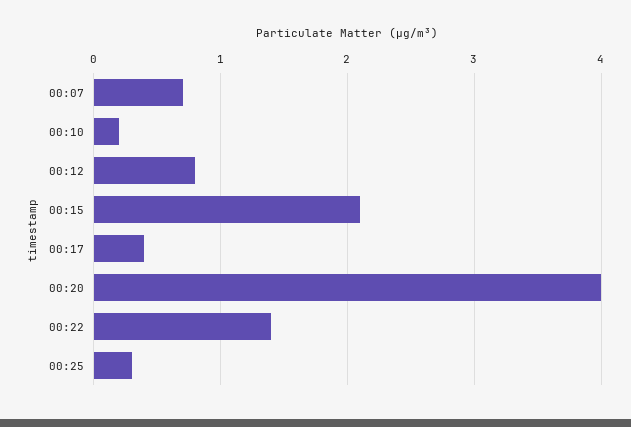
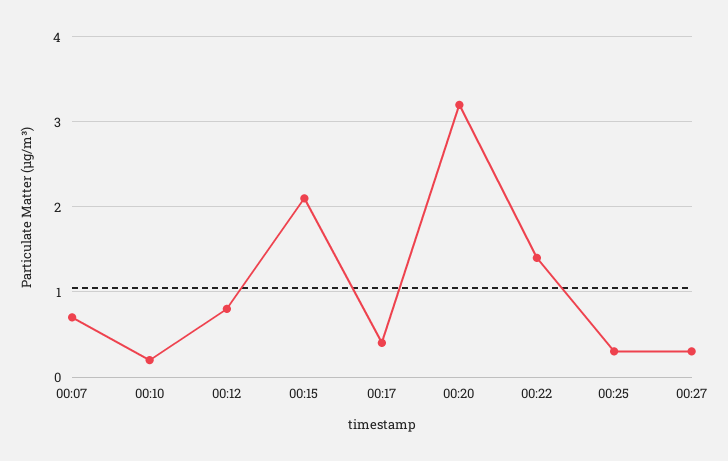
00:20: 4 -> 3.2
00:27: none -> 0.3

